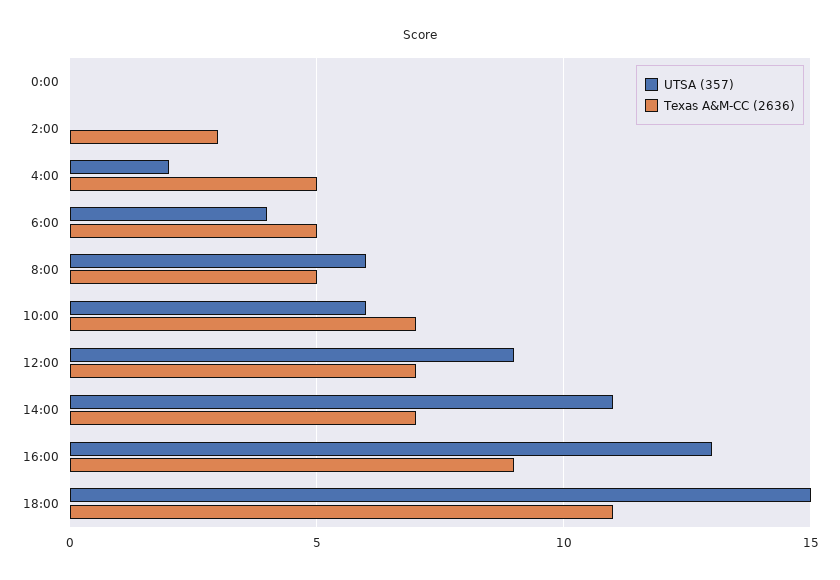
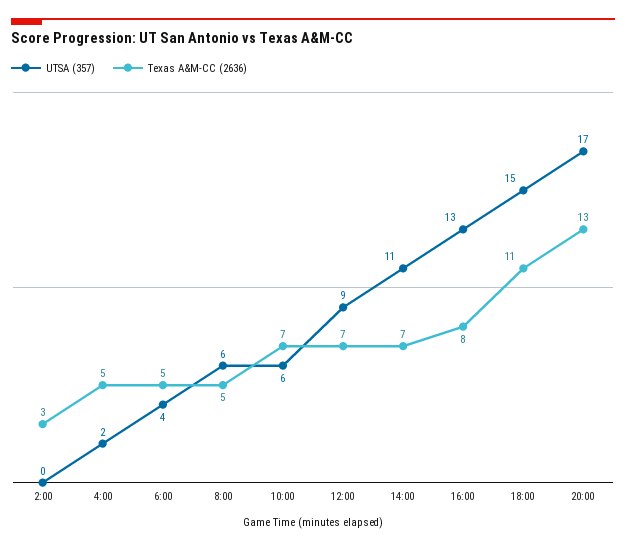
UTSA (357), 0:00: 0 -> none
Texas A&M-CC (2636), 0:00: 0 -> none
Texas A&M-CC (2636), 16:00: 9 -> 8
UTSA (357), 20:00: none -> 17
Texas A&M-CC (2636), 20:00: none -> 13

